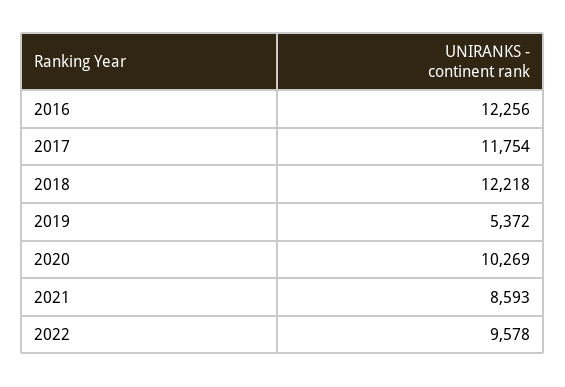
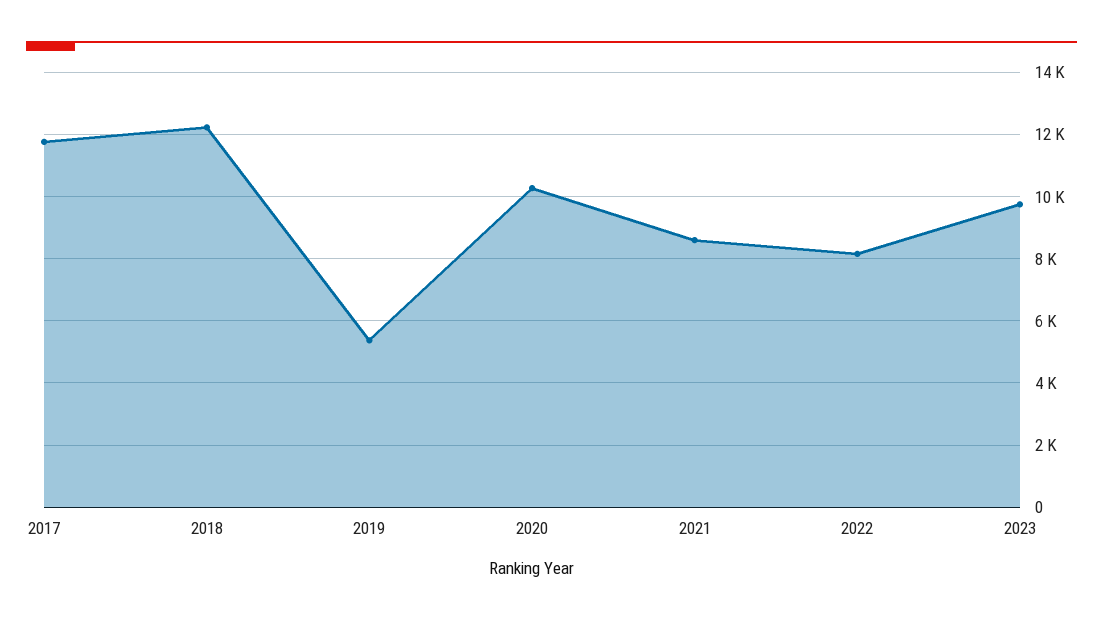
2016: 12256 -> none
2022: 9578 -> 8200
2023: none -> 9800

